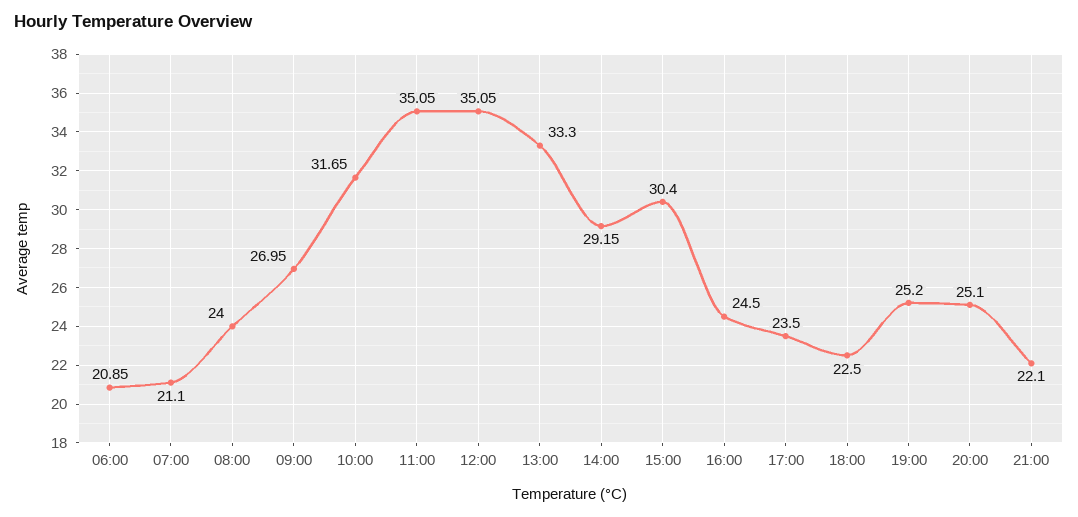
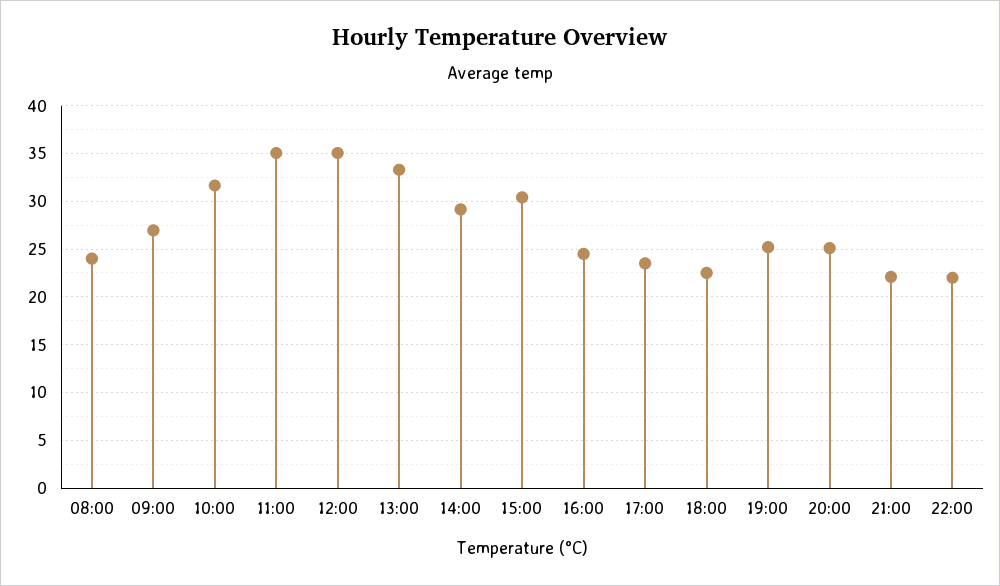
06:00: 20.85 -> none
07:00: 21.1 -> none
22:00: none -> 22

